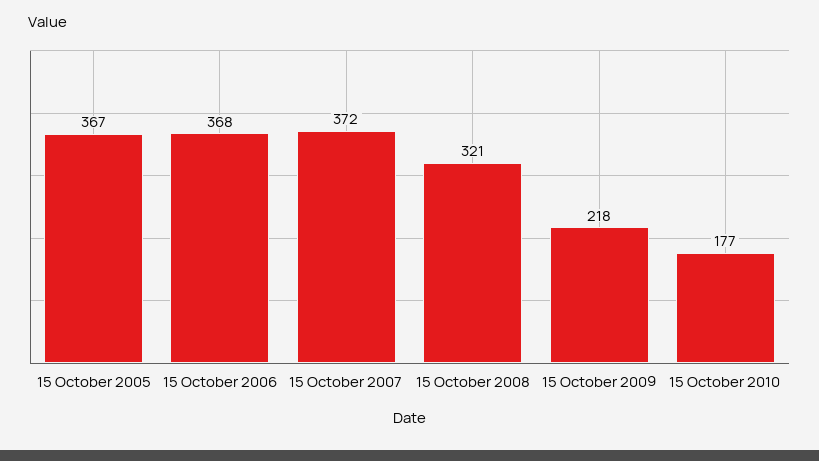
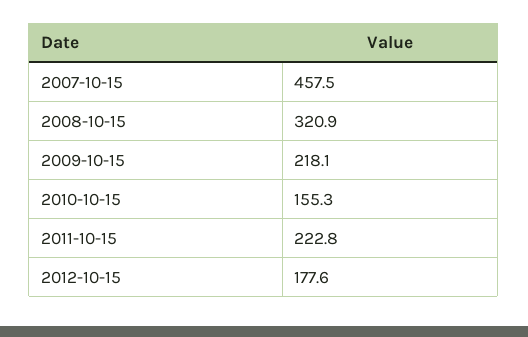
15 October 2005: 367 -> none
15 October 2006: 368 -> none
15 October 2007: 372 -> 457.5
15 October 2010: 177 -> 155.3
2011-10-15: none -> 222.8
2012-10-15: none -> 177.6

